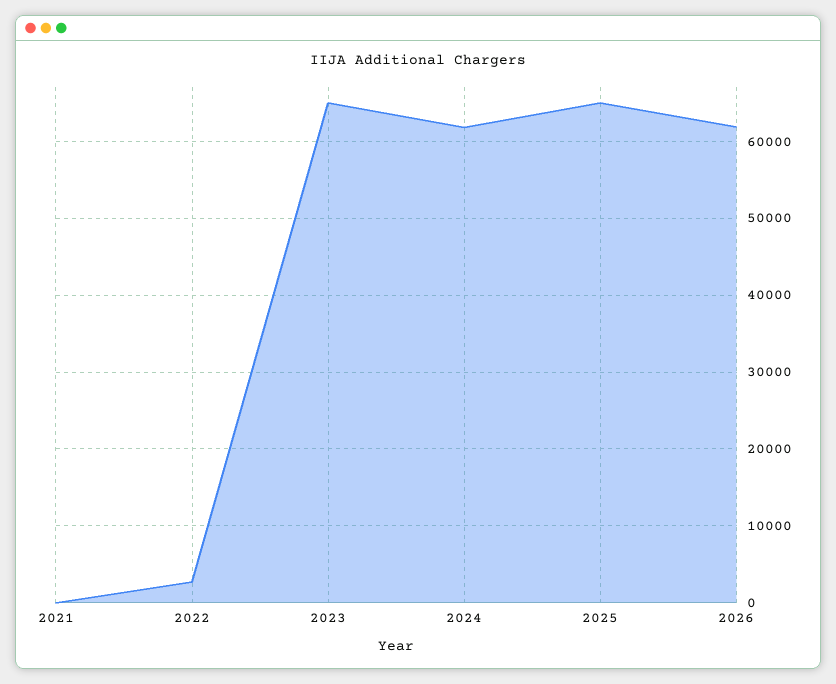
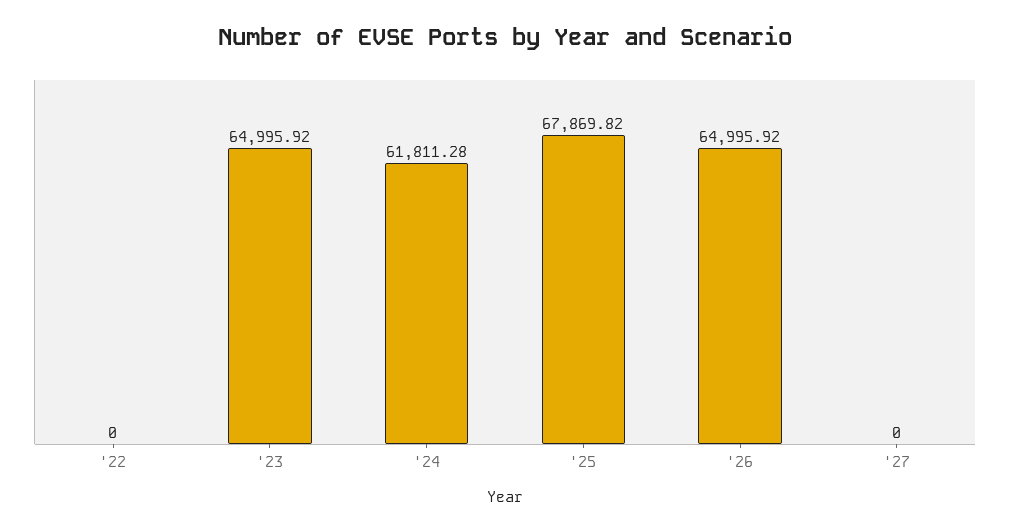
2021: 0 -> none
2022: 3000 -> 0
2025: 65000 -> 67869.82
2026: 62000 -> 64995.92
'27: none -> 0

